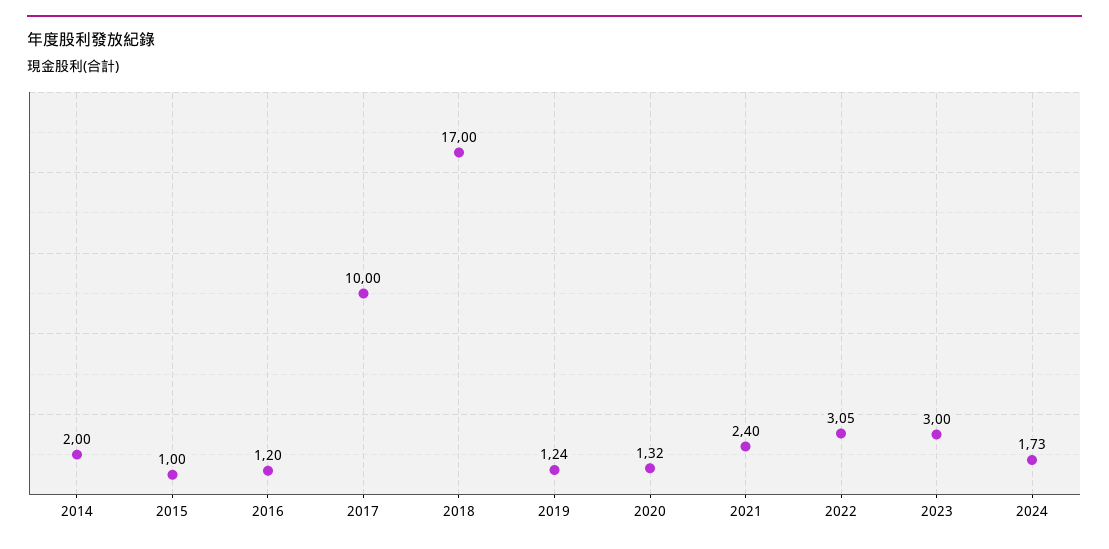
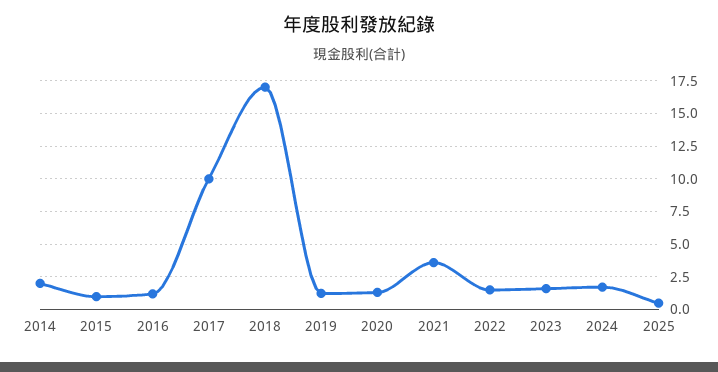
2021: 2.4 -> 3.5
2022: 3.05 -> 1.5
2023: 3 -> 1.5
2025: none -> 0.5

